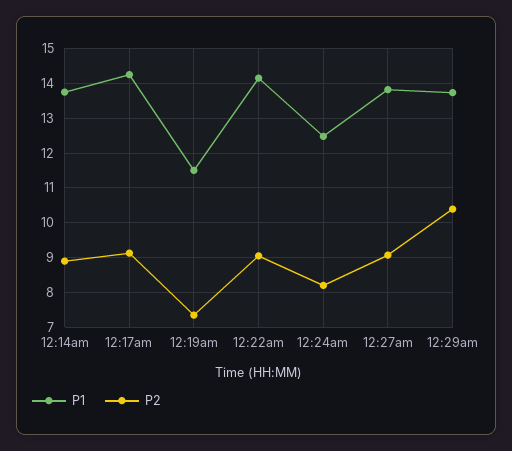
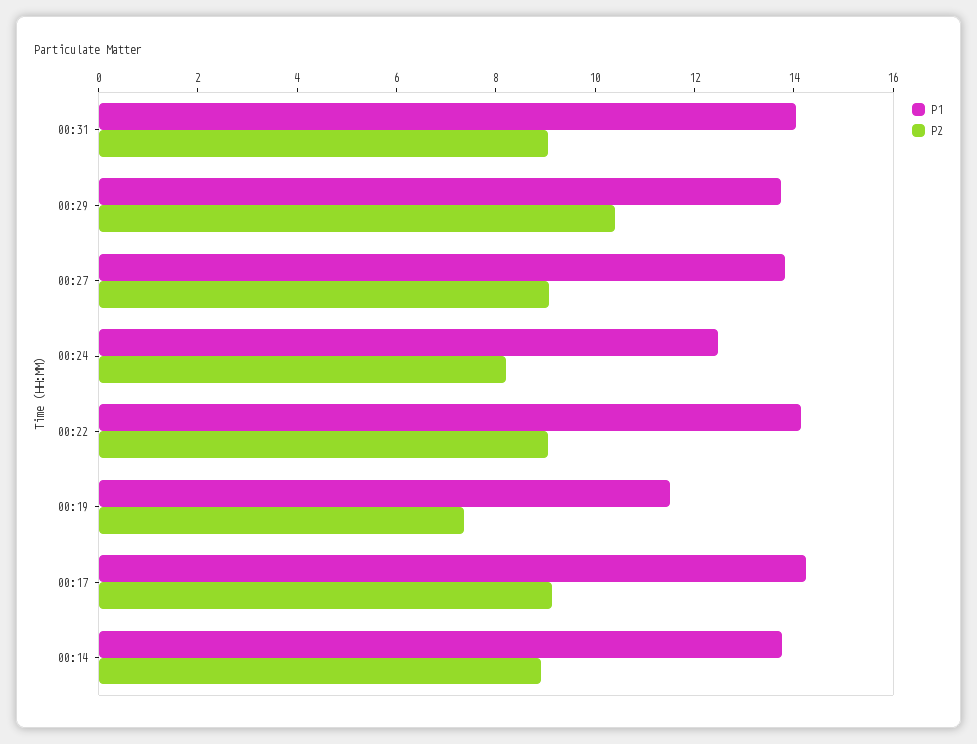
P1, 00:31: none -> 14
P2, 00:31: none -> 9

